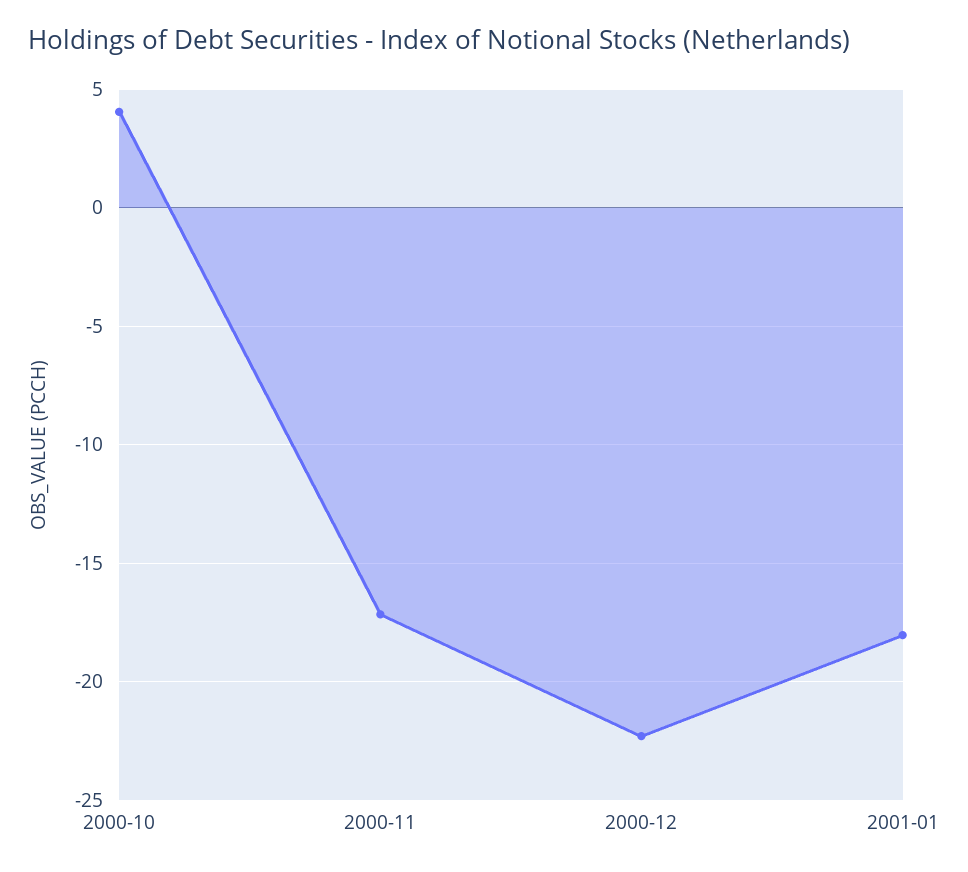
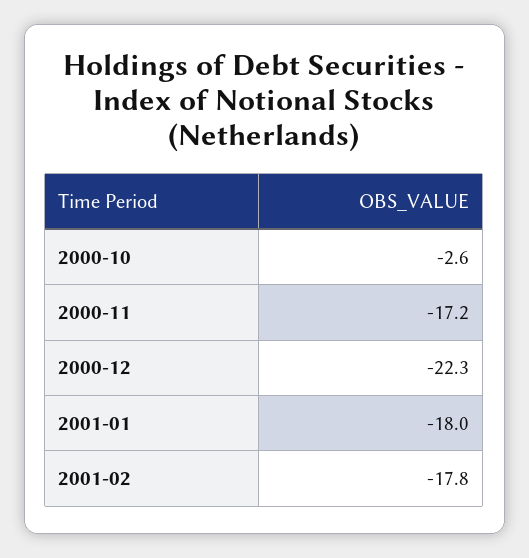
2000-10: 4 -> -2.6
2001-02: none -> -17.8

